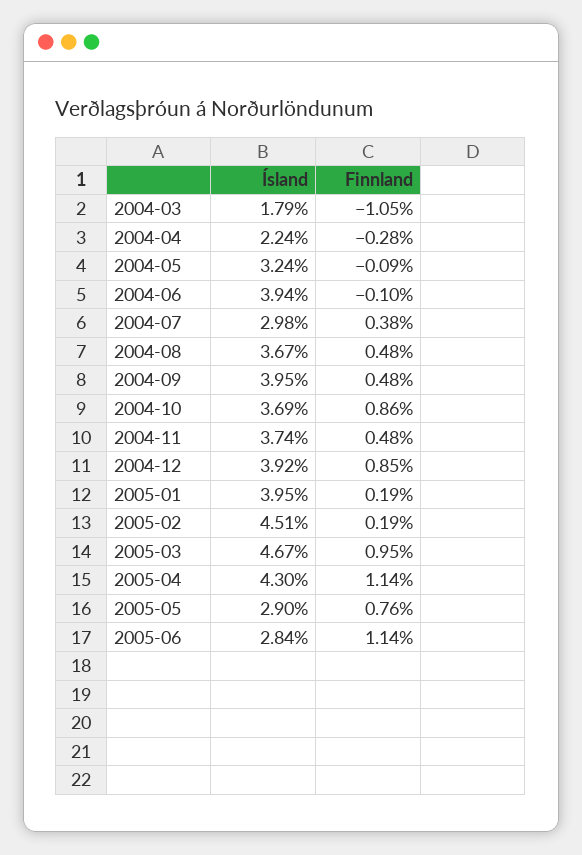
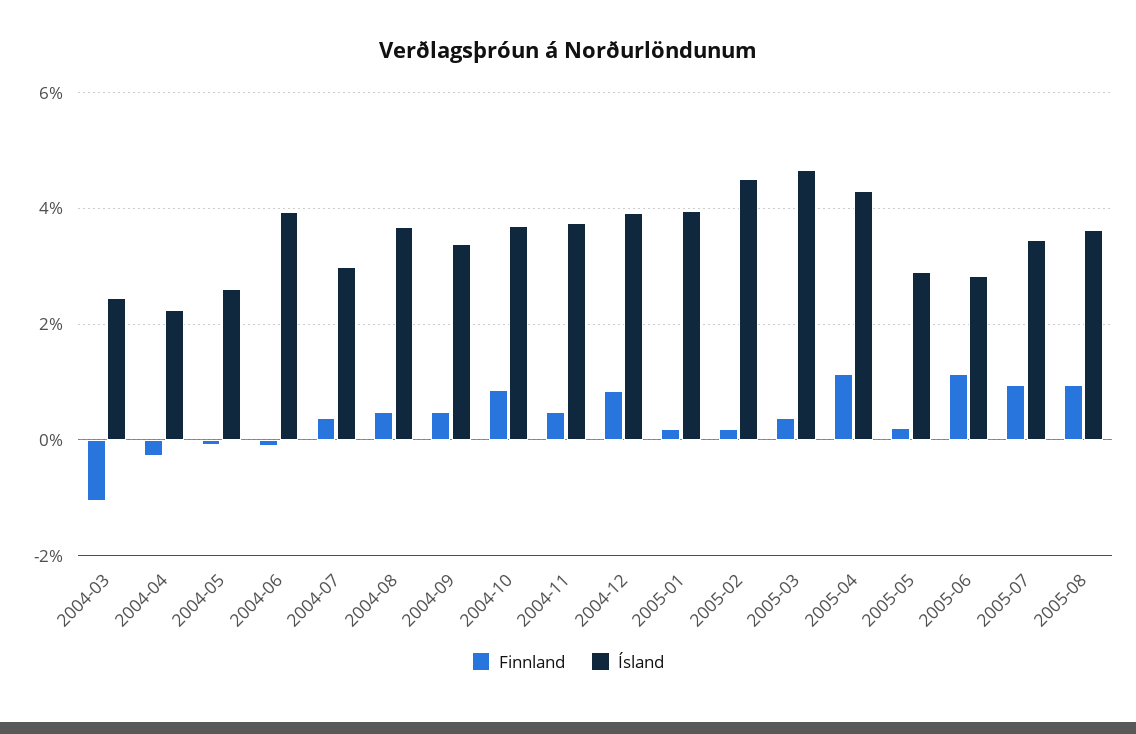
Ísland, 2004-03: 1.79 -> 2.4
Ísland, 2004-05: 3.24 -> 2.6
Ísland, 2004-09: 3.95 -> 3.4
Finnland, 2005-03: 0.95 -> 0.4
Finnland, 2005-05: 0.76 -> 0.2
Finnland, 2005-07: none -> 1
Ísland, 2005-07: none -> 3.4
Finnland, 2005-08: none -> 1
Ísland, 2005-08: none -> 3.6

